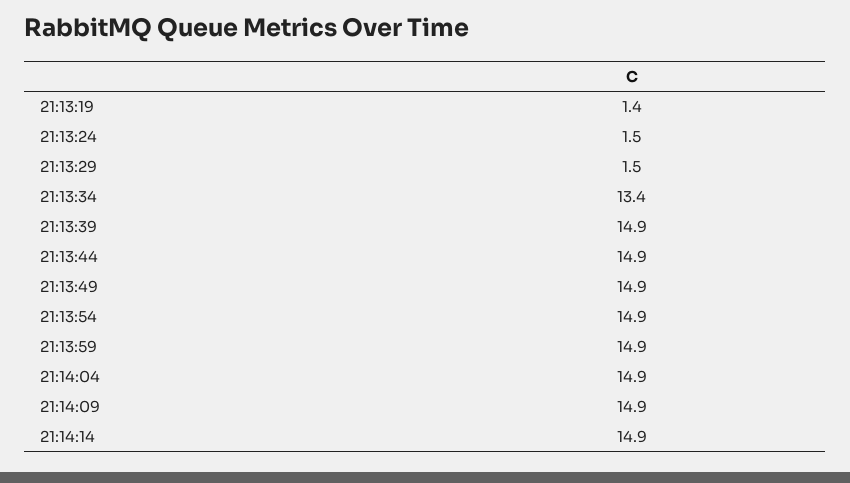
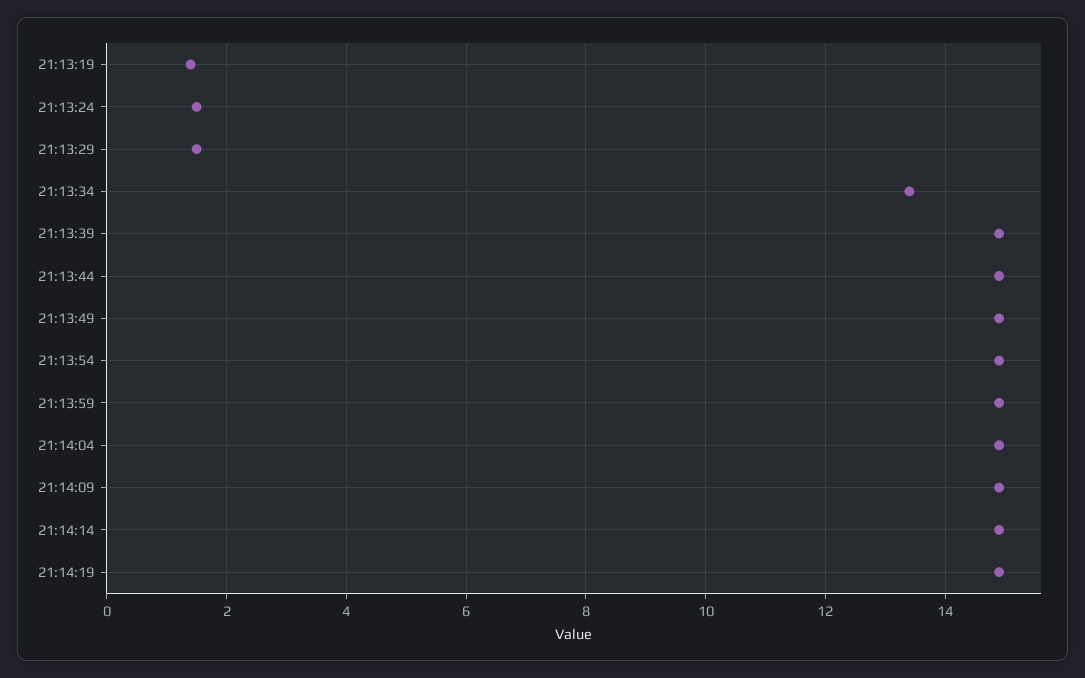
21:14:19: none -> 15

